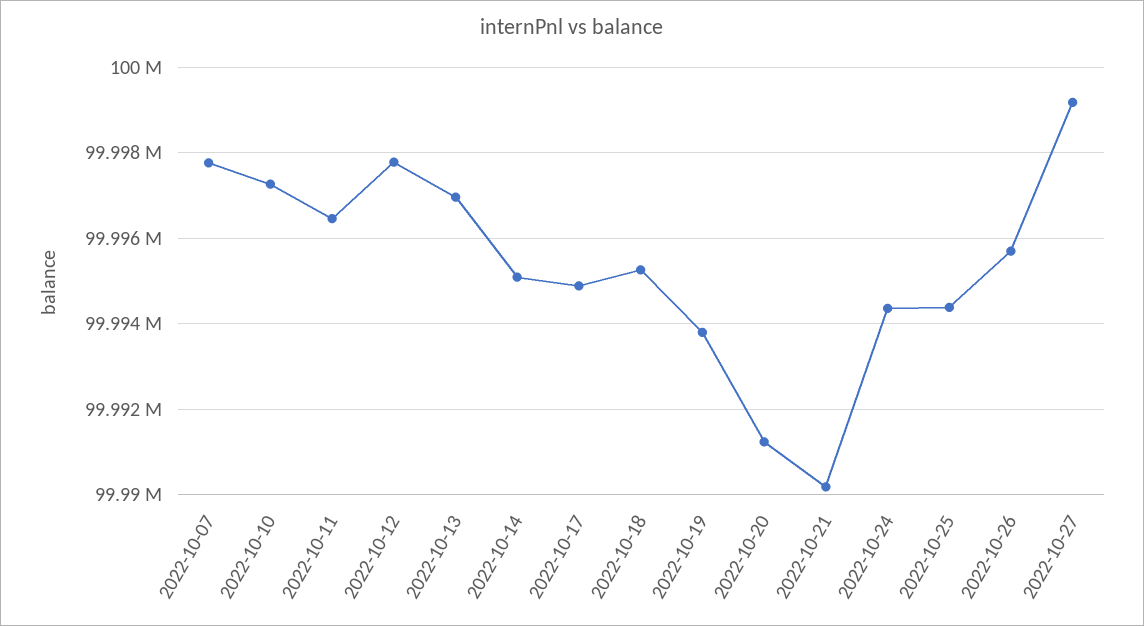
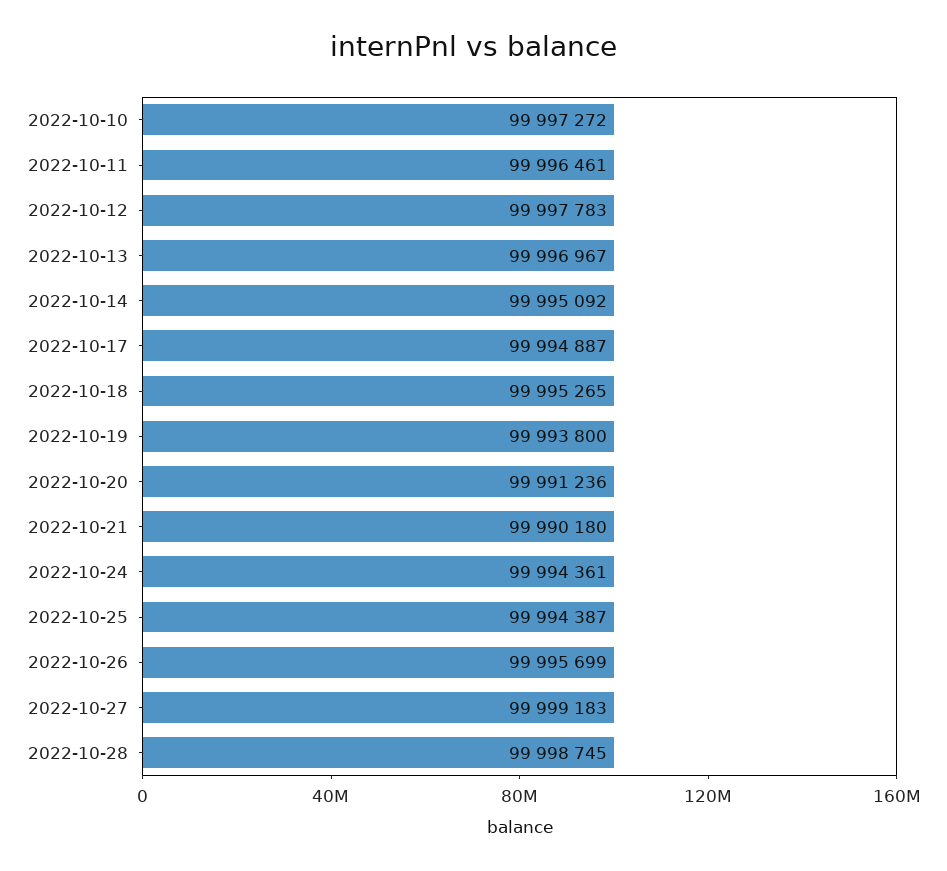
2022-10-07: 99997800 -> none
2022-10-28: none -> 99998745

